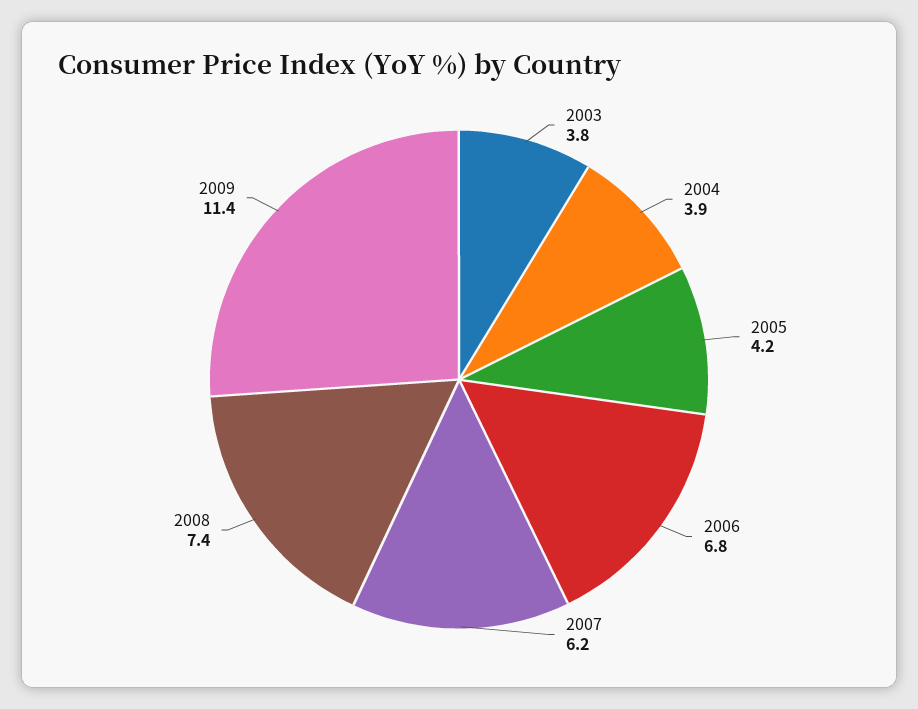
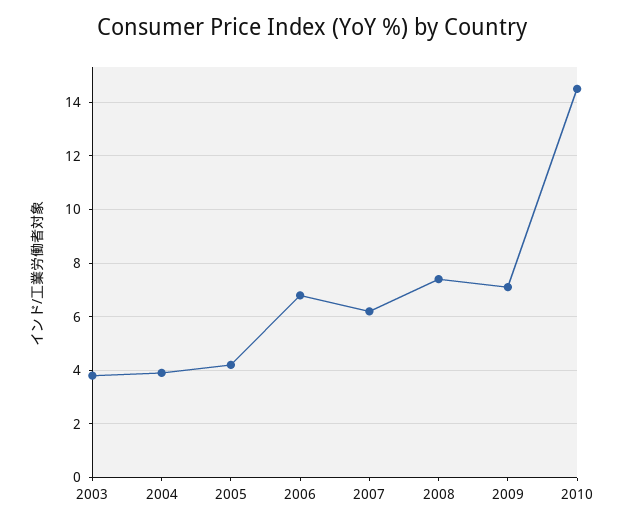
2009: 11.4 -> 7
2010: none -> 14.5

